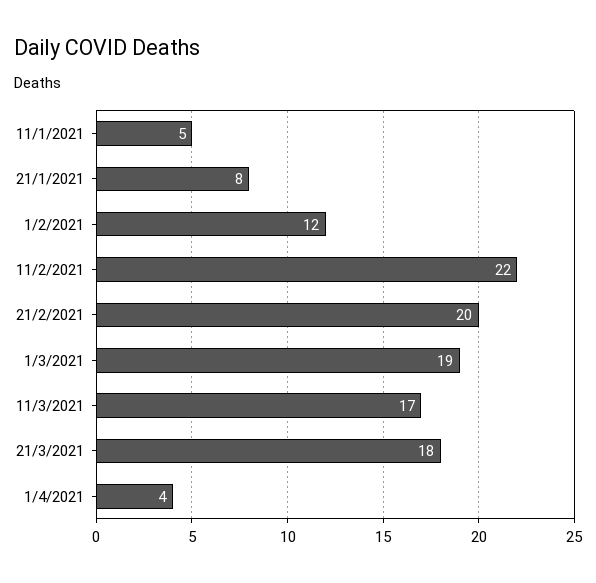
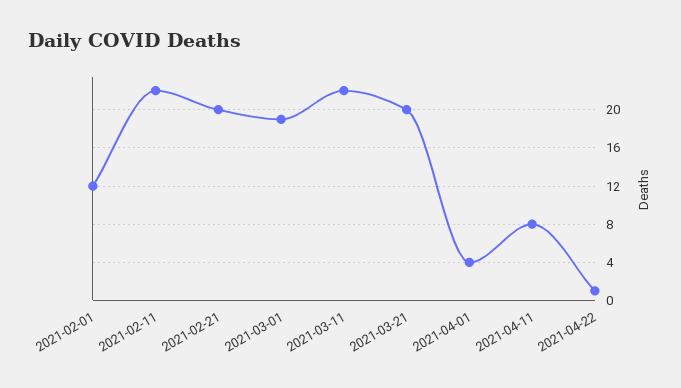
11/1/2021: 5 -> none
21/1/2021: 8 -> none
11/3/2021: 17 -> 22
21/3/2021: 18 -> 20
2021-04-11: none -> 8
2021-04-22: none -> 1

